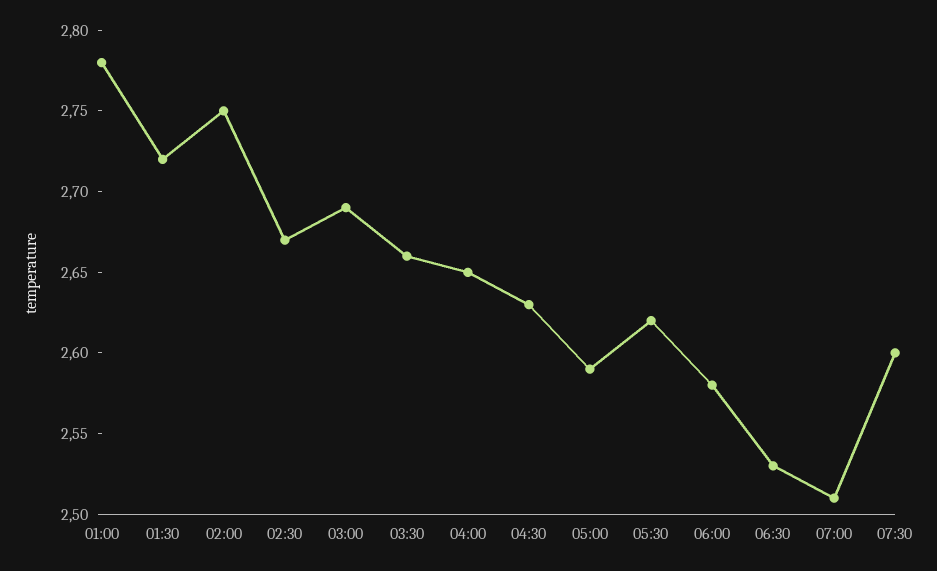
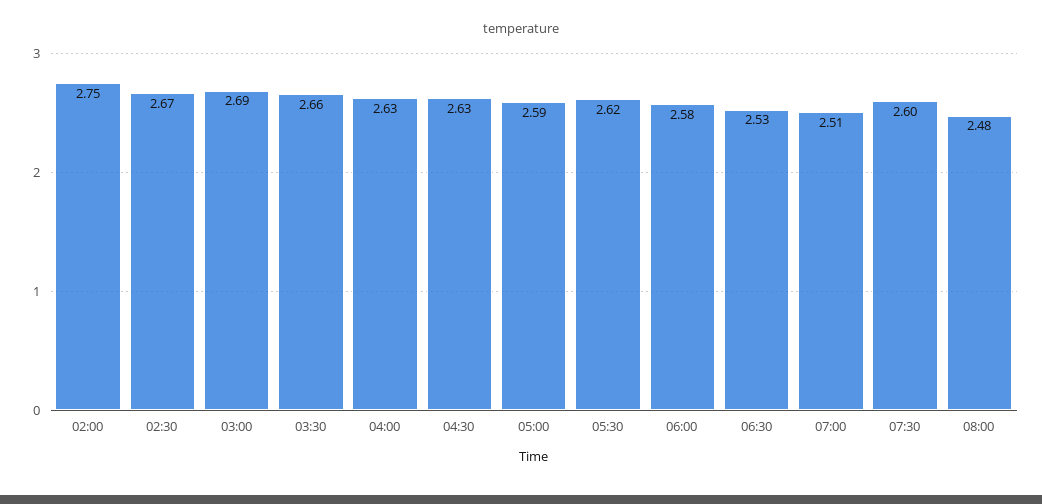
01:00: 2.78 -> none
01:30: 2.72 -> none
04:00: 2.65 -> 2.63
08:00: none -> 2.48

